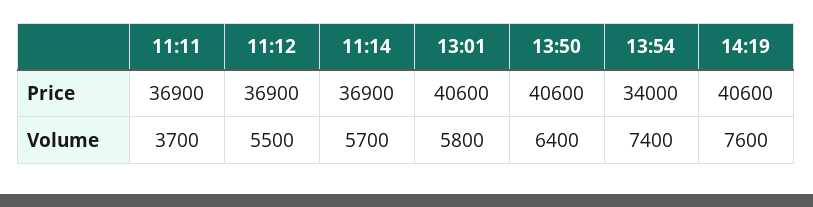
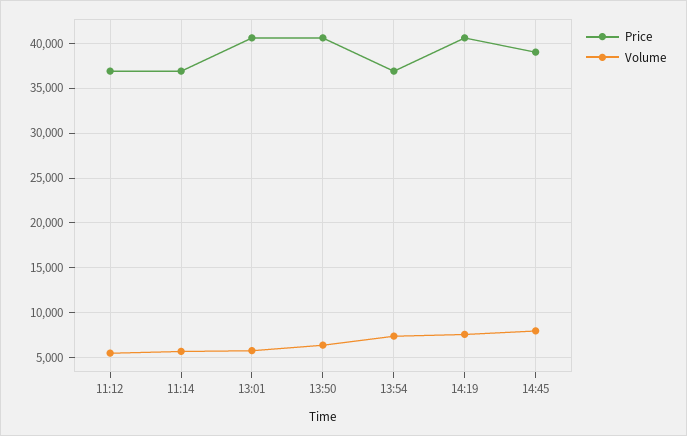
Price, 11:11: 36900 -> none
Price, 13:54: 34000 -> 37000
Volume, 11:11: 3700 -> none
Price, 14:45: none -> 39000
Volume, 14:45: none -> 8000

